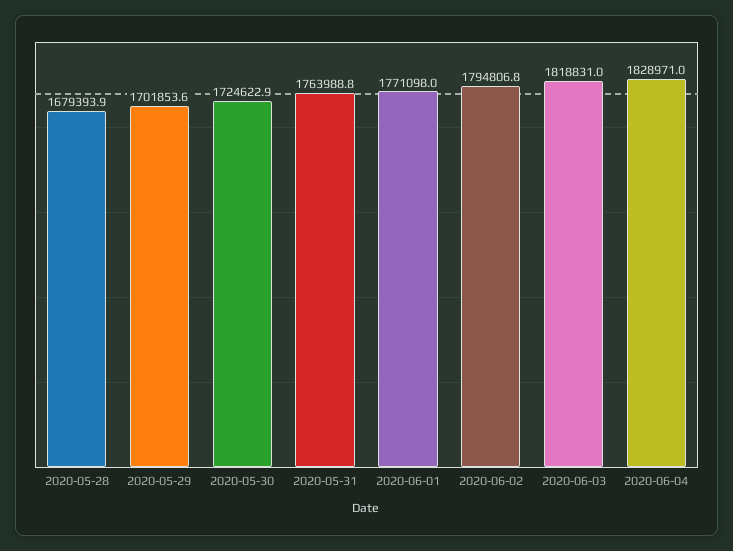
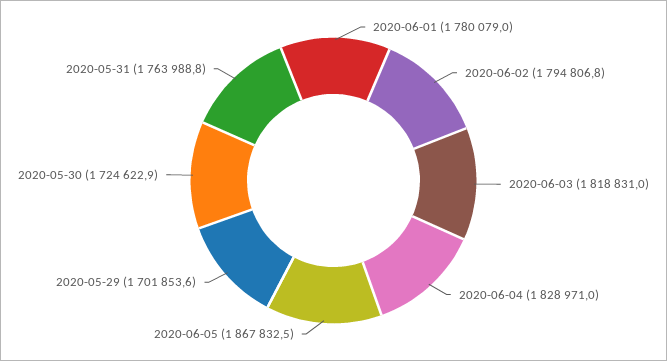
2020-05-28: 1679393.9 -> none
2020-06-01: 1771098 -> 1780079
2020-06-05: none -> 1867832.5

